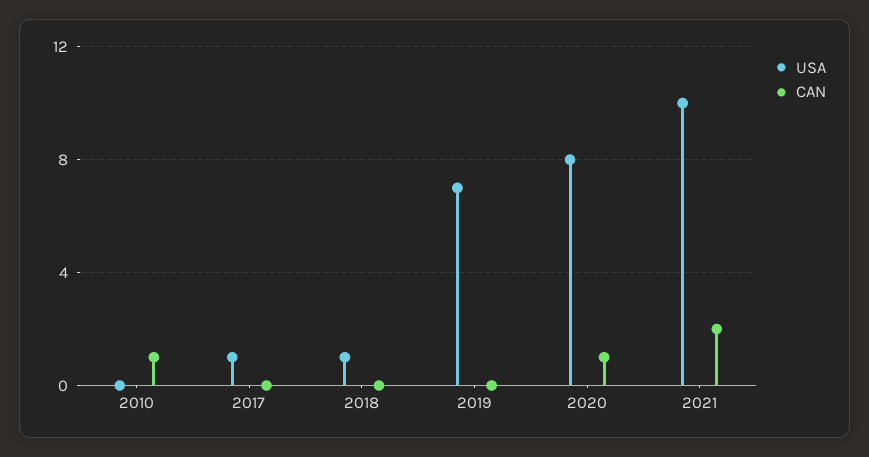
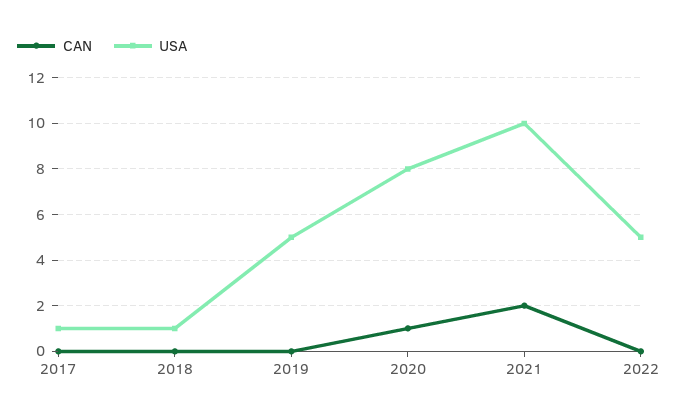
USA, 2010: 0 -> none
CAN, 2010: 1 -> none
USA, 2019: 7 -> 5
CAN, 2022: none -> 0
USA, 2022: none -> 5

